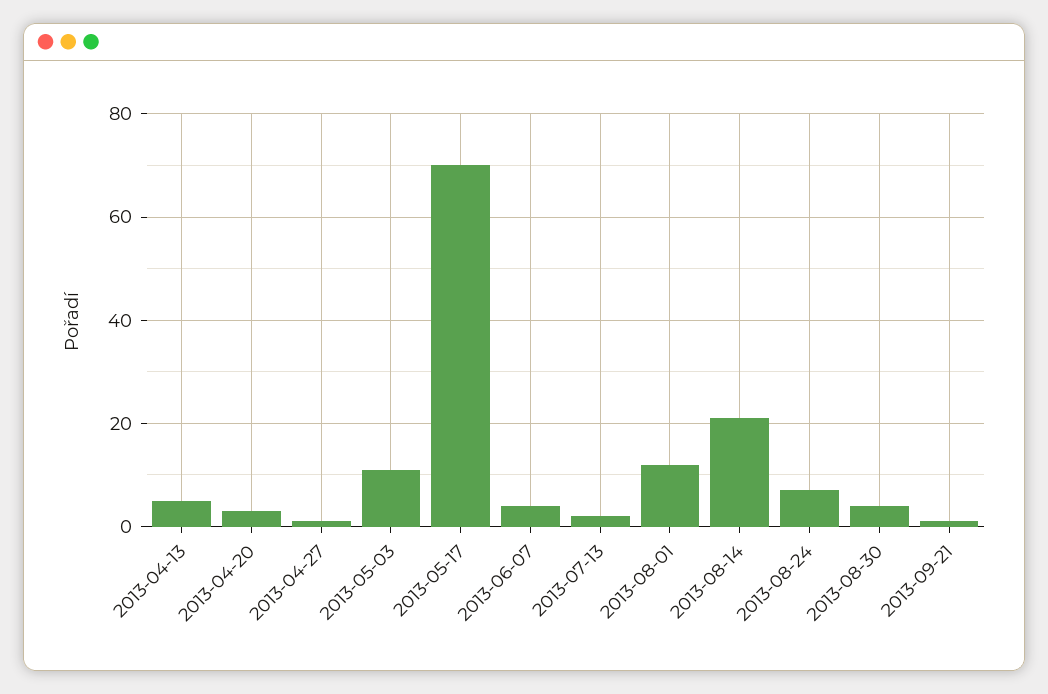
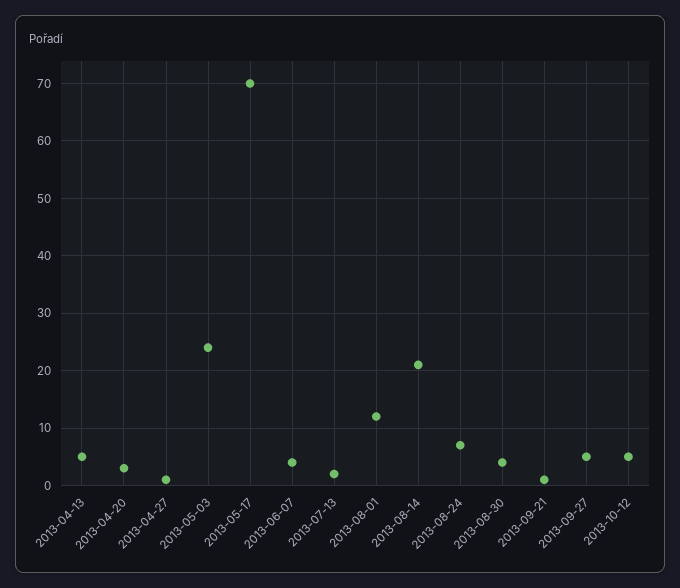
2013-05-03: 10 -> 25
2013-09-27: none -> 5
2013-10-12: none -> 5

